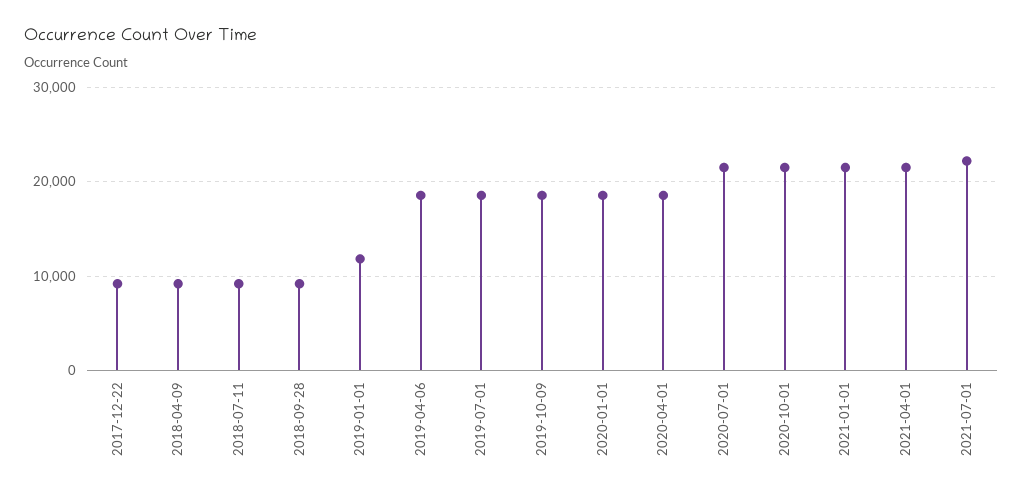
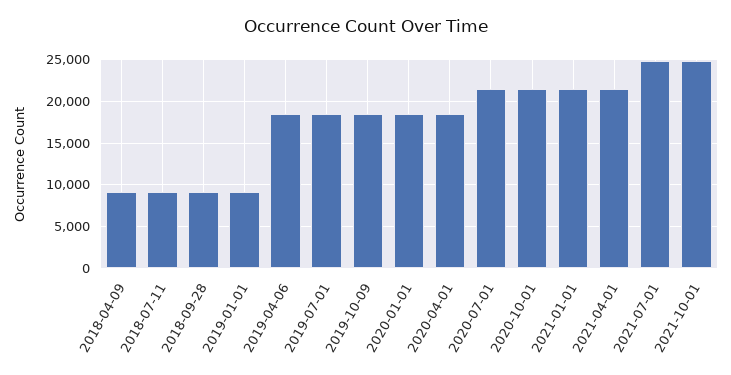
2017-12-22: 9000 -> none
2019-01-01: 12000 -> 9000
2021-07-01: 22000 -> 25000
2021-10-01: none -> 25000

